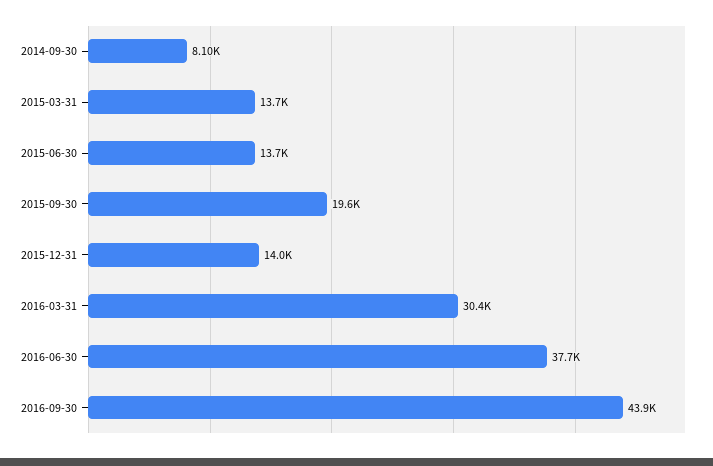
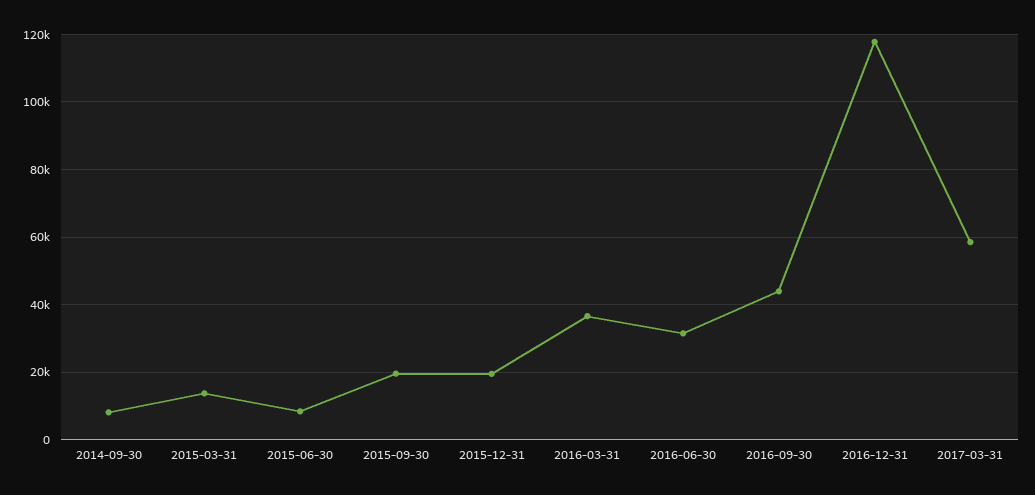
2015-06-30: 13700 -> 8000
2015-12-31: 14000 -> 20000
2016-03-31: 30400 -> 36000
2016-06-30: 37700 -> 32000
2016-12-31: none -> 118000
2017-03-31: none -> 58000

